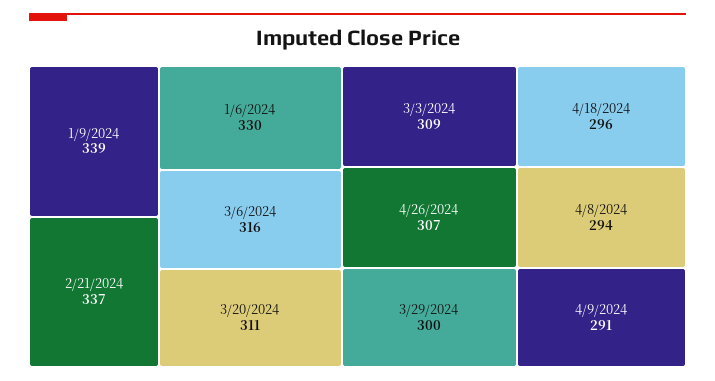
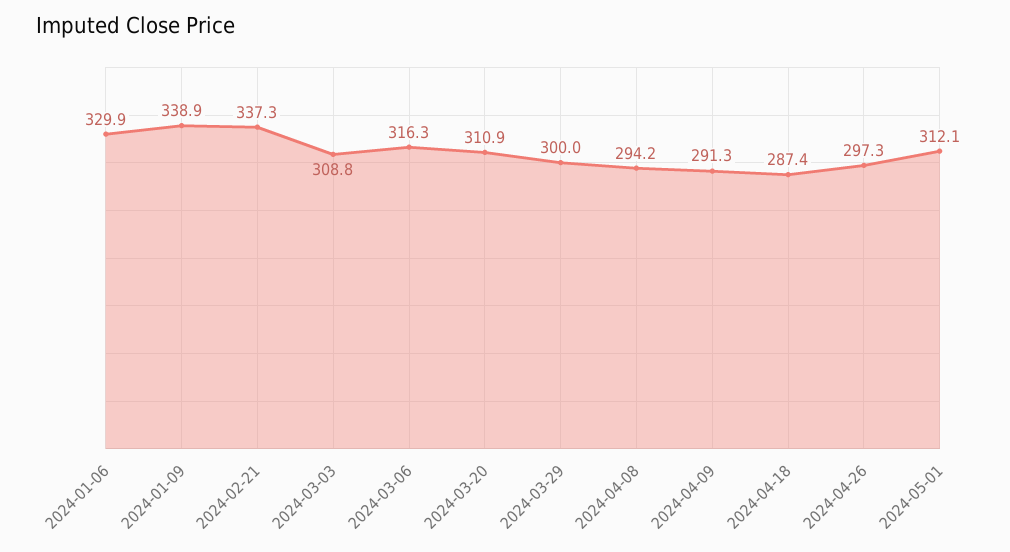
4/26/2024: 307 -> 297.3
4/18/2024: 296 -> 287.4
2024-05-01: none -> 312.1

